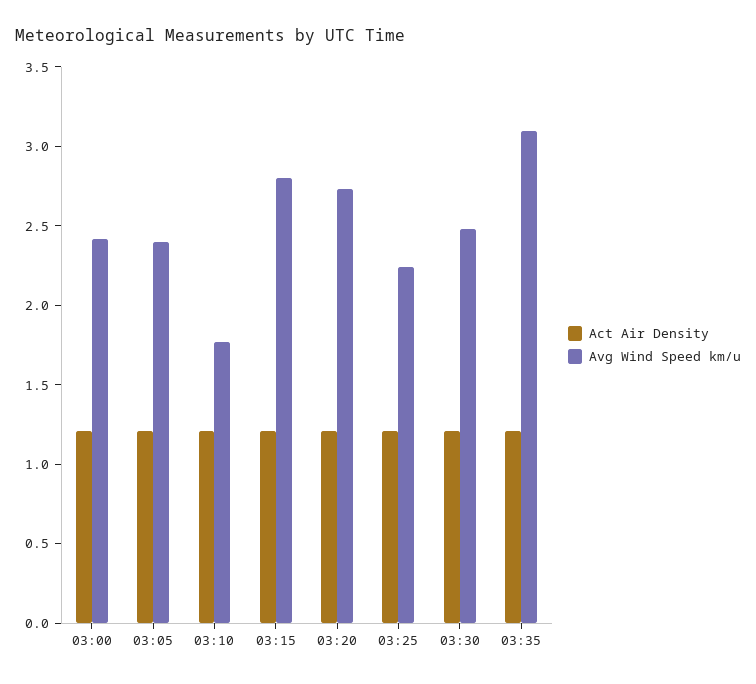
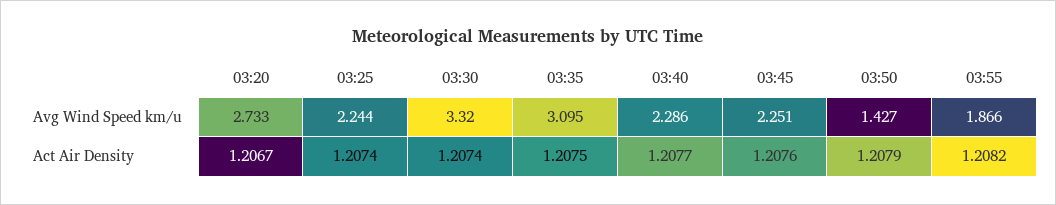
Act Air Density, 03:00: 1.2 -> none
Avg Wind Speed km/u, 03:00: 2.4 -> none
Act Air Density, 03:05: 1.2 -> none
Avg Wind Speed km/u, 03:05: 2.4 -> none
Act Air Density, 03:10: 1.2 -> none
Avg Wind Speed km/u, 03:10: 1.8 -> none
Act Air Density, 03:15: 1.2 -> none
Avg Wind Speed km/u, 03:15: 2.8 -> none
Avg Wind Speed km/u, 03:30: 2.5 -> 3.32
Avg Wind Speed km/u, 03:40: none -> 2.286
Avg Wind Speed km/u, 03:45: none -> 2.251
Avg Wind Speed km/u, 03:50: none -> 1.427
Avg Wind Speed km/u, 03:55: none -> 1.866
Act Air Density, 03:40: none -> 1.2077
Act Air Density, 03:45: none -> 1.2076
Act Air Density, 03:50: none -> 1.2079
Act Air Density, 03:55: none -> 1.2082

